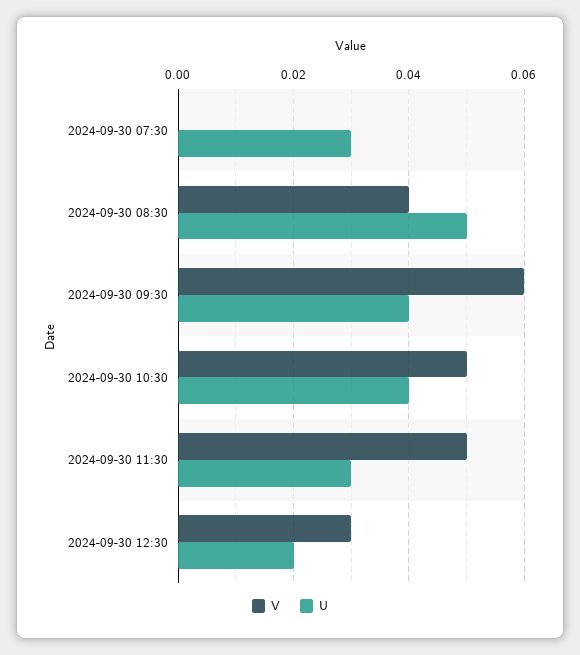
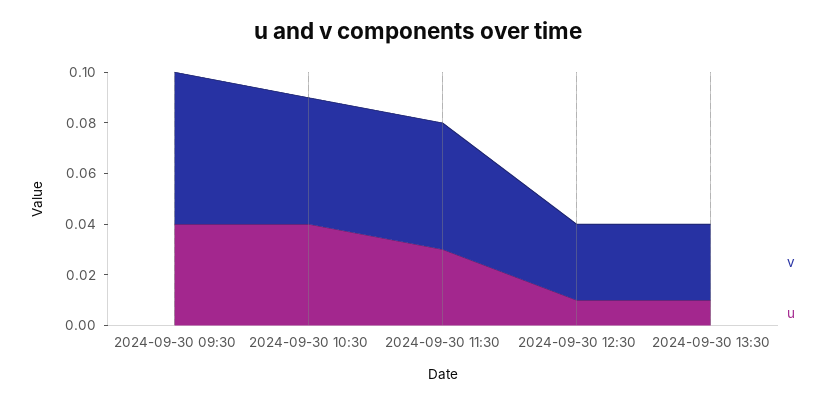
V, 2024-09-30 07:30: 0 -> none
U, 2024-09-30 07:30: 0.03 -> none
V, 2024-09-30 08:30: 0.04 -> none
U, 2024-09-30 08:30: 0.05 -> none
U, 2024-09-30 12:30: 0.02 -> 0.01
V, 2024-09-30 13:30: none -> 0.03
U, 2024-09-30 13:30: none -> 0.01

